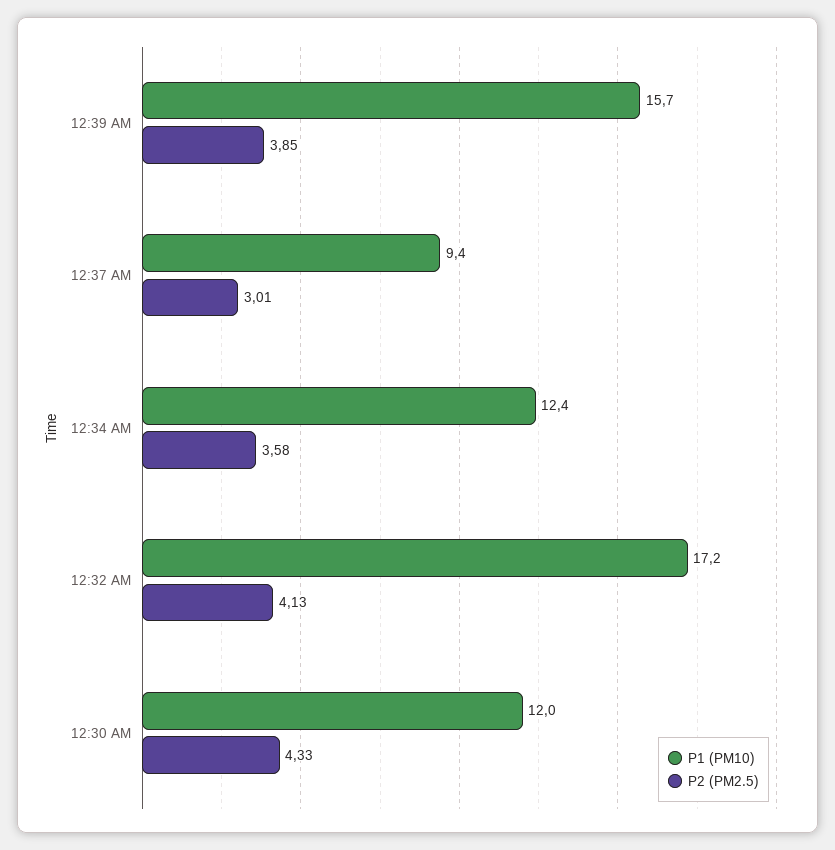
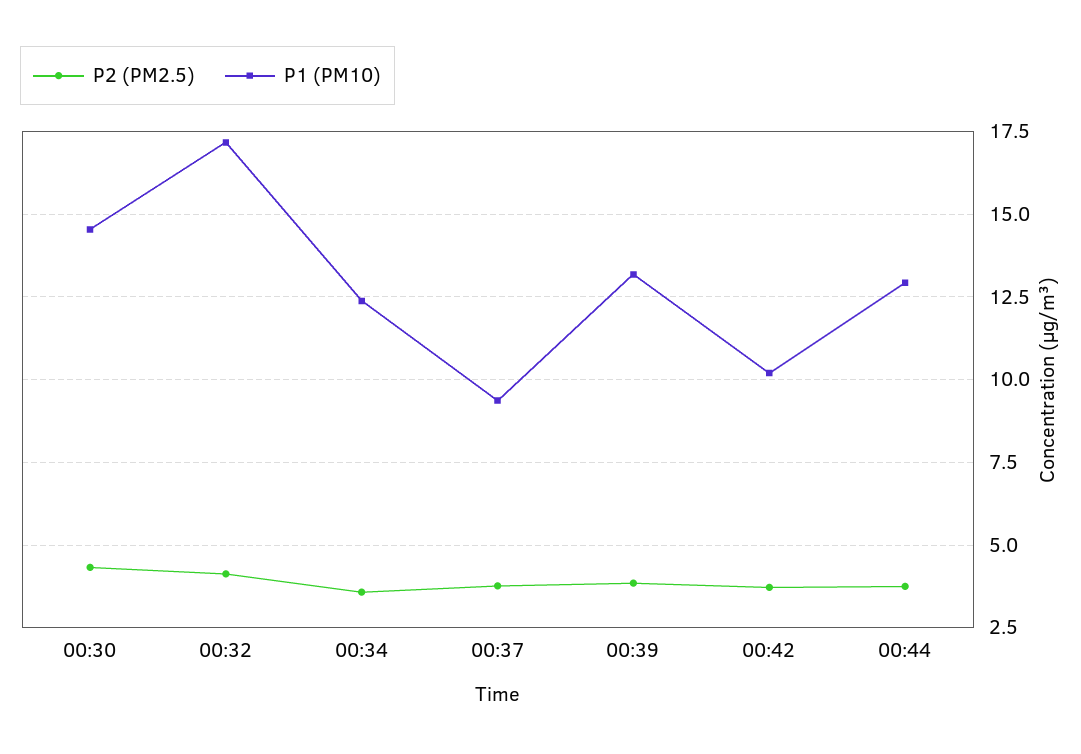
P1 (PM10), 12:39 AM: 15.7 -> 13.25
P2 (PM2.5), 12:37 AM: 3.01 -> 3.75
P1 (PM10), 12:30 AM: 12 -> 14.5
P2 (PM2.5), 00:42: none -> 3.75
P1 (PM10), 00:42: none -> 10.25
P2 (PM2.5), 00:44: none -> 3.75
P1 (PM10), 00:44: none -> 13

